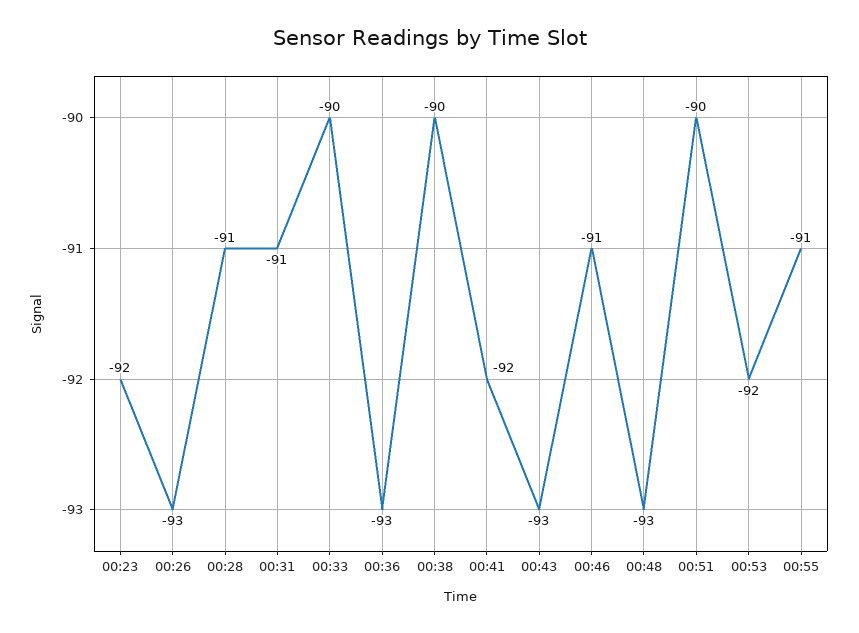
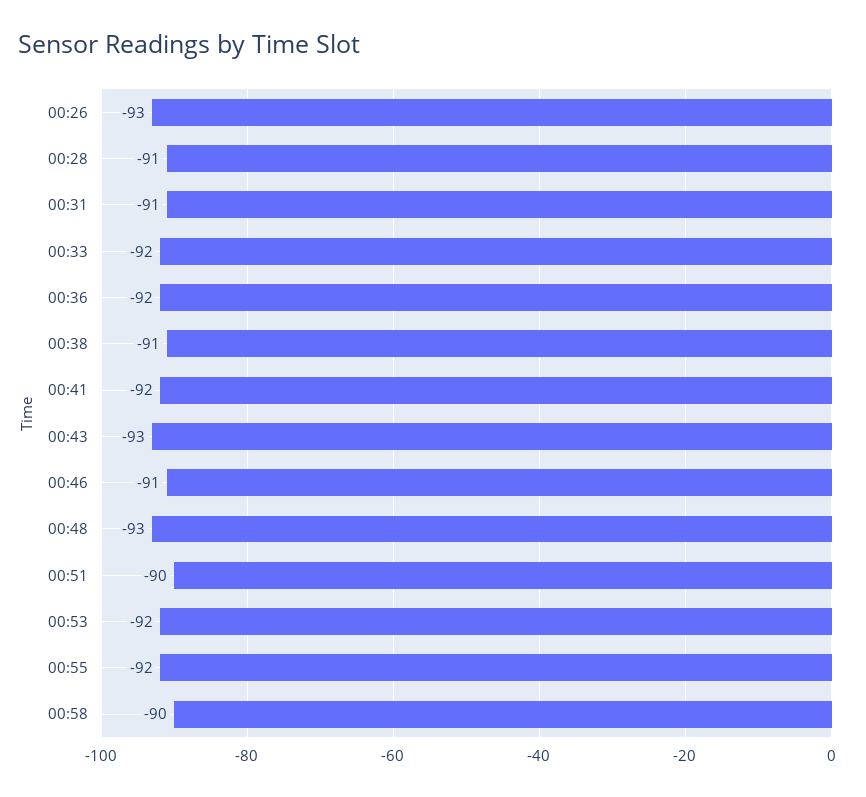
00:23: -92 -> none
00:33: -90 -> -92
00:36: -93 -> -92
00:38: -90 -> -91
00:55: -91 -> -92
00:58: none -> -90

